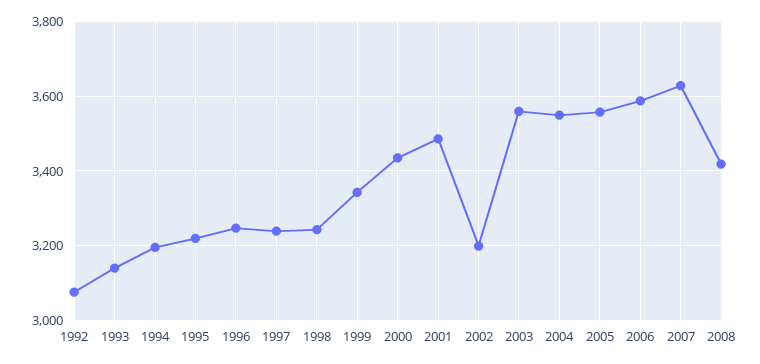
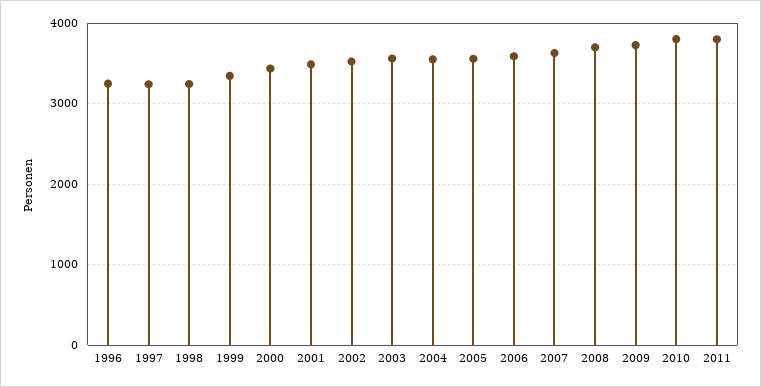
1992: 3080 -> none
1993: 3140 -> none
1994: 3200 -> none
1995: 3220 -> none
2002: 3200 -> 3500
2008: 3420 -> 3700
2009: none -> 3700
2010: none -> 3800
2011: none -> 3800

